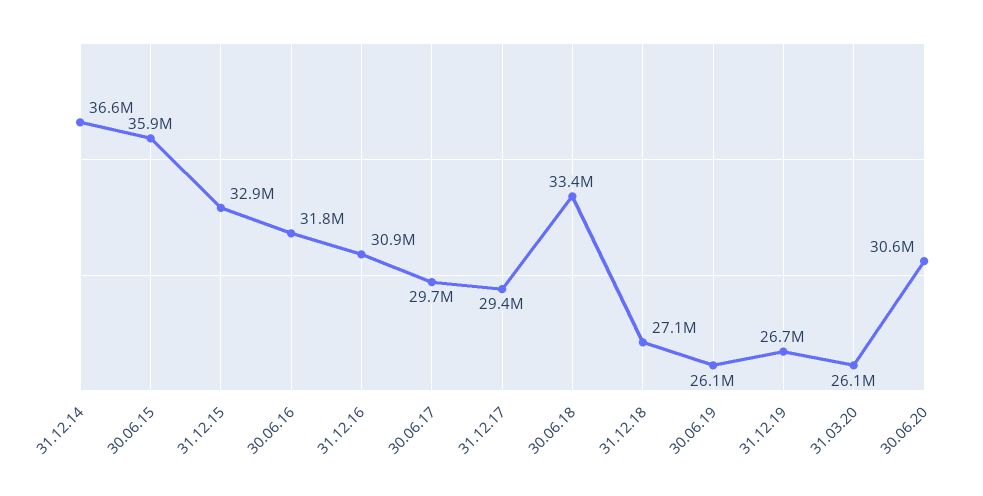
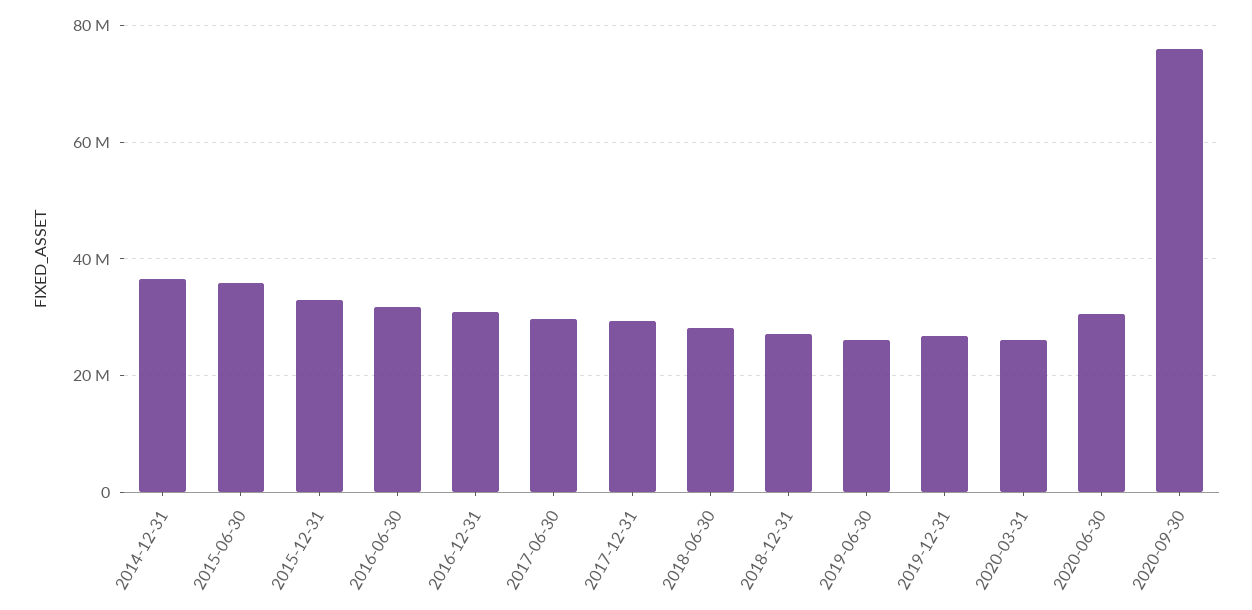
30.06.18: 33400000 -> 28000000
2020-09-30: none -> 76000000

